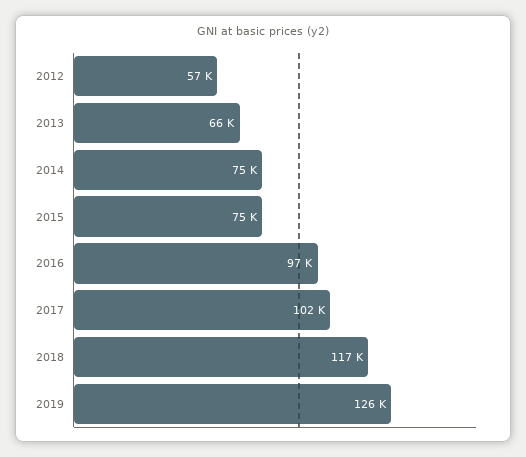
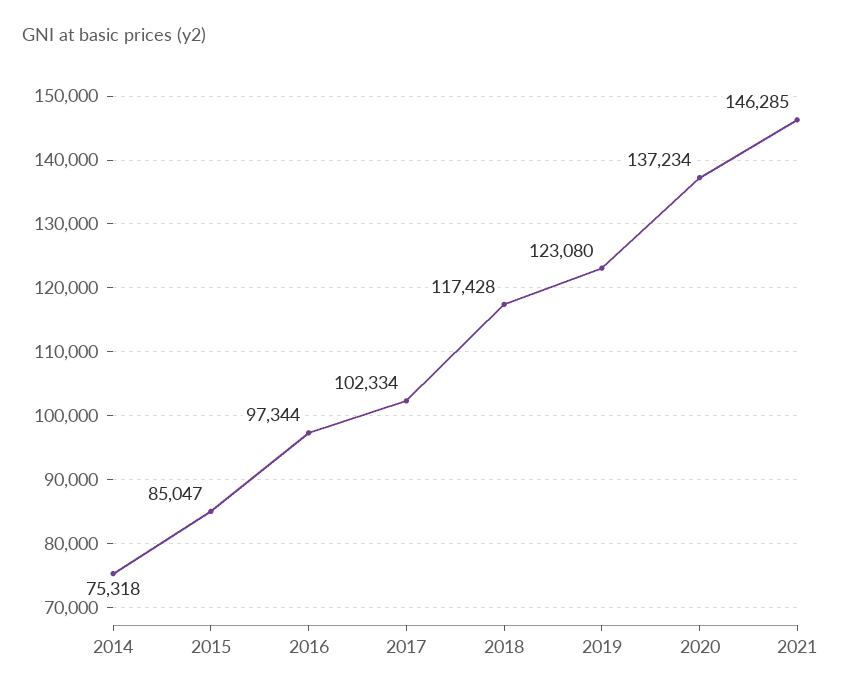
2012: 57000 -> none
2013: 66000 -> none
2015: 75000 -> 85047
2019: 126000 -> 123080
2020: none -> 137234
2021: none -> 146285

